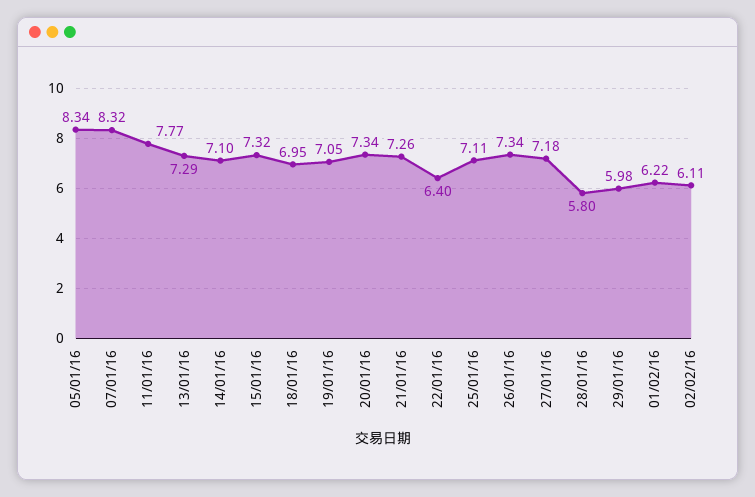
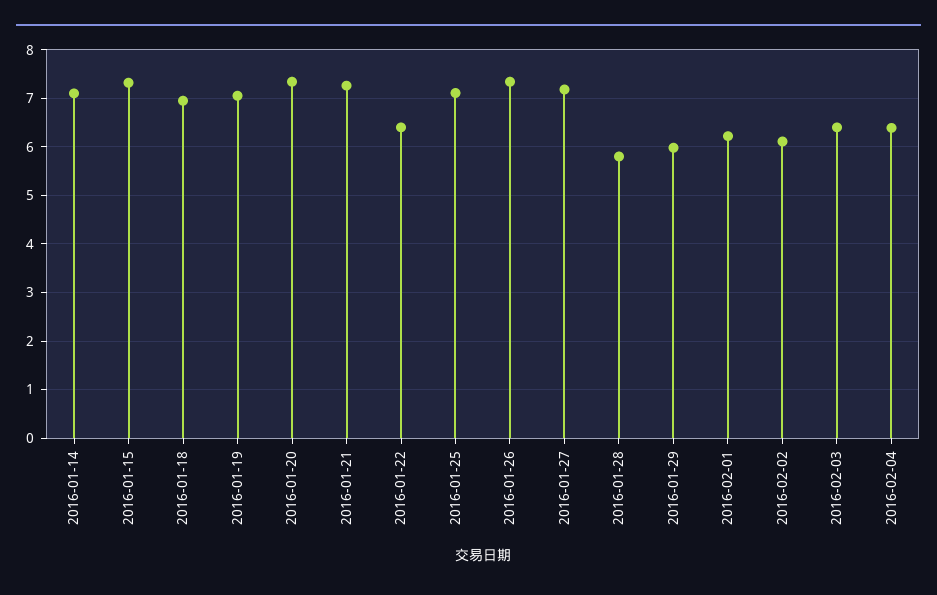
05/01/16: 8.34 -> none
07/01/16: 8.32 -> none
11/01/16: 7.77 -> none
13/01/16: 7.29 -> none
2016-02-03: none -> 6.4
2016-02-04: none -> 6.4

